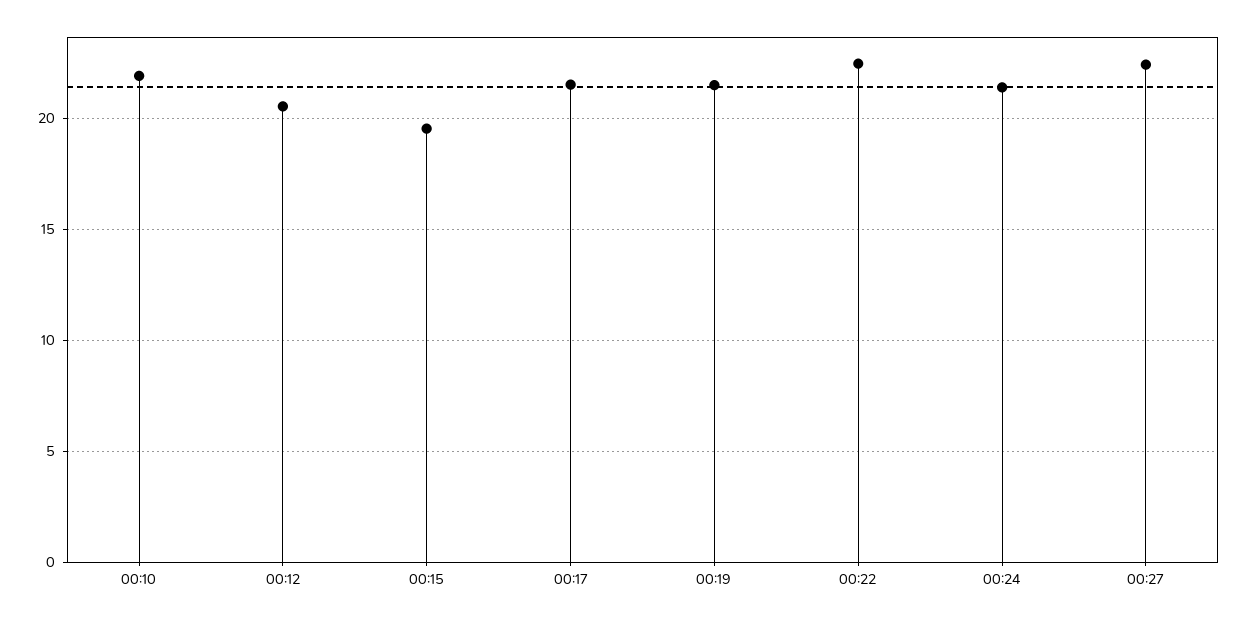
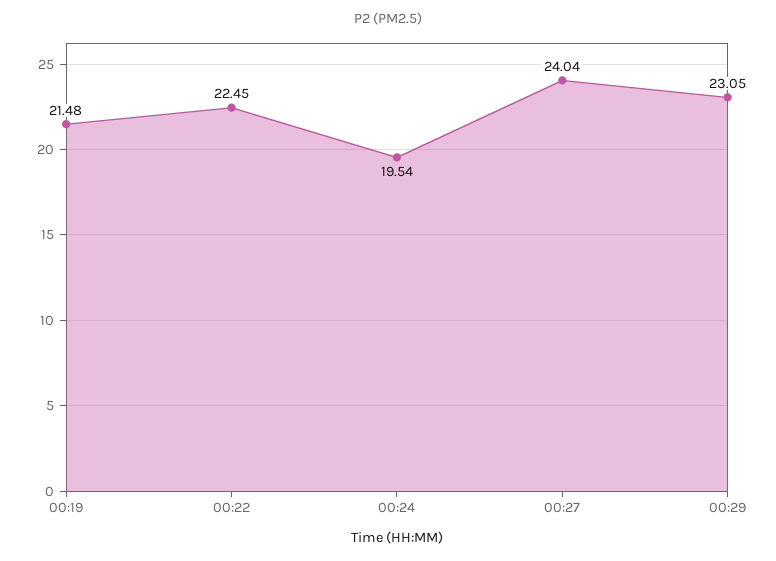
00:10: 22 -> none
00:12: 20.5 -> none
00:15: 19.5 -> none
00:17: 21.5 -> none
00:24: 21.5 -> 19.54
00:27: 22.5 -> 24.04
00:29: none -> 23.05

